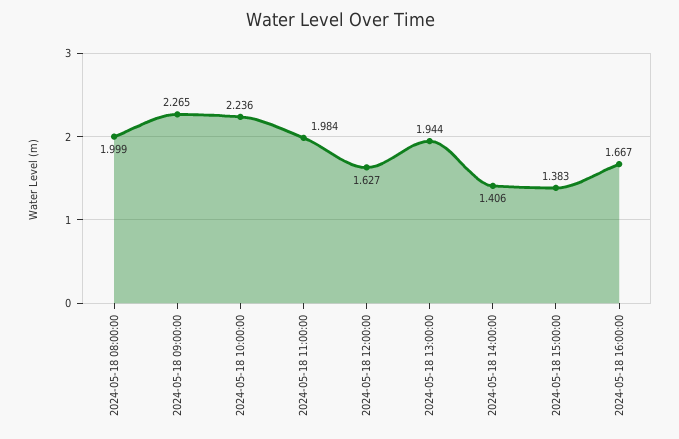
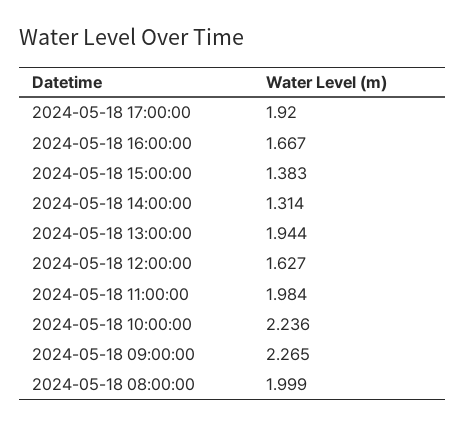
2024-05-18 14:00:00: 1.406 -> 1.314
2024-05-18 17:00:00: none -> 1.92

